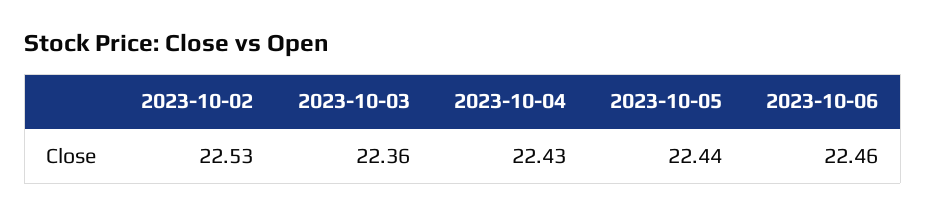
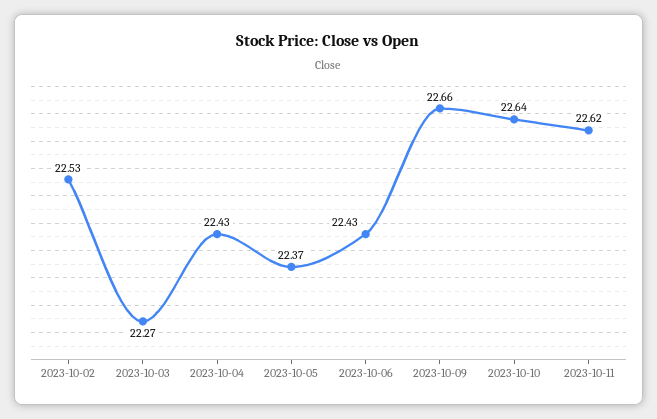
2023-10-03: 22.36 -> 22.27
2023-10-05: 22.44 -> 22.37
2023-10-06: 22.46 -> 22.43
2023-10-09: none -> 22.66
2023-10-10: none -> 22.64
2023-10-11: none -> 22.62

